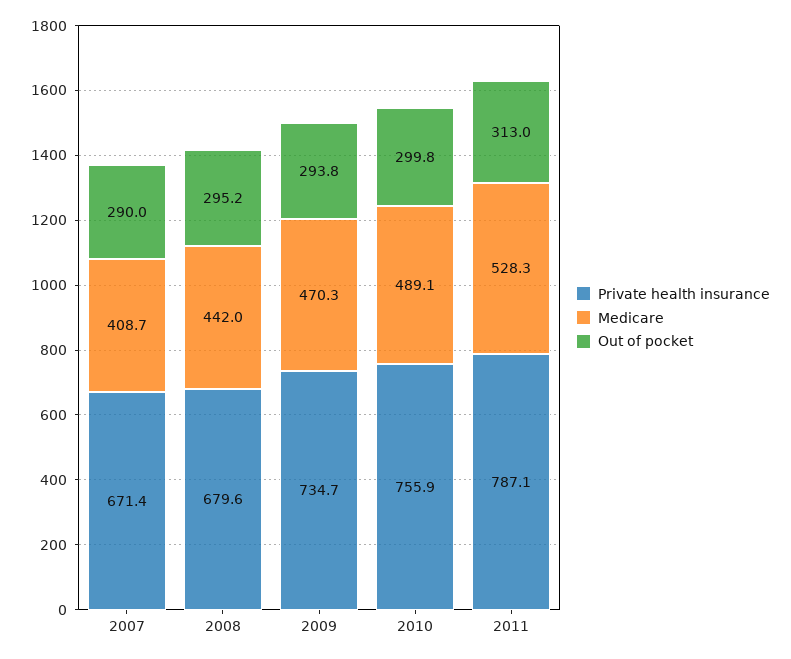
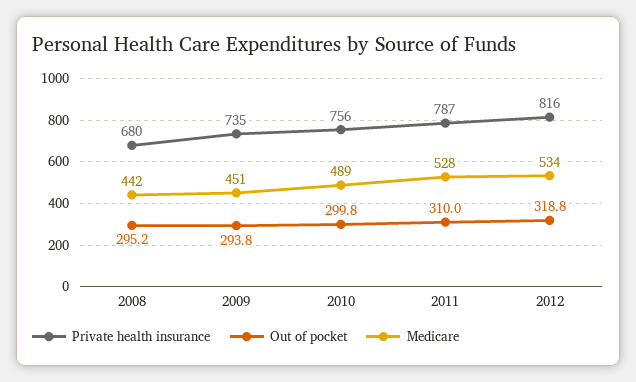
Private health insurance, 2007: 671.4 -> none
Medicare, 2007: 408.7 -> none
Out of pocket, 2007: 290 -> none
Medicare, 2009: 470.3 -> 451
Out of pocket, 2011: 313 -> 310
Private health insurance, 2012: none -> 816
Out of pocket, 2012: none -> 318.8
Medicare, 2012: none -> 534

